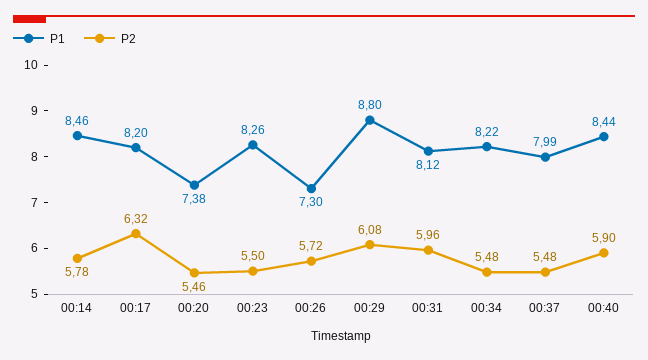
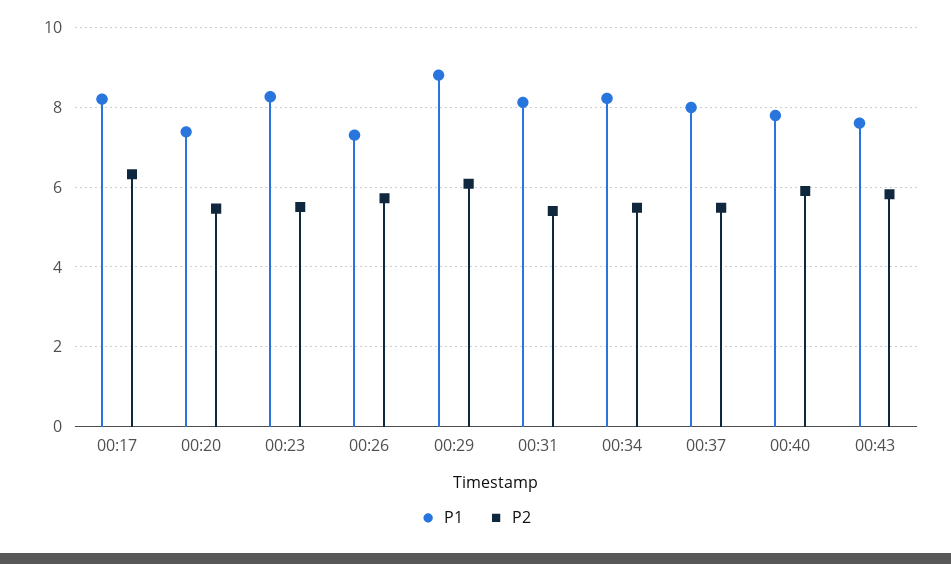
P1, 00:14: 8.46 -> none
P2, 00:14: 5.78 -> none
P2, 00:31: 5.96 -> 5.4
P1, 00:40: 8.44 -> 7.8
P1, 00:43: none -> 7.6
P2, 00:43: none -> 5.8

